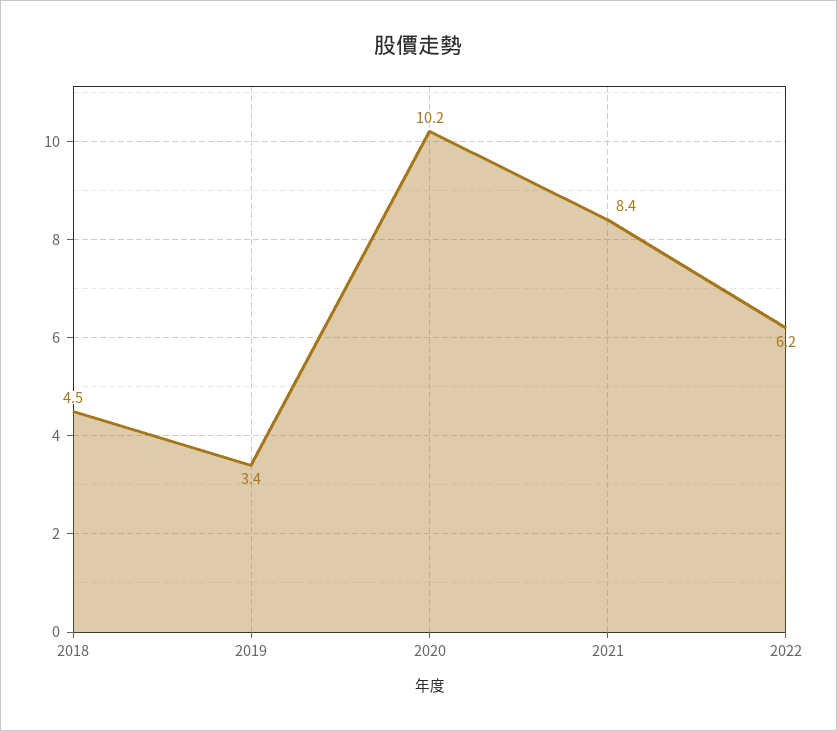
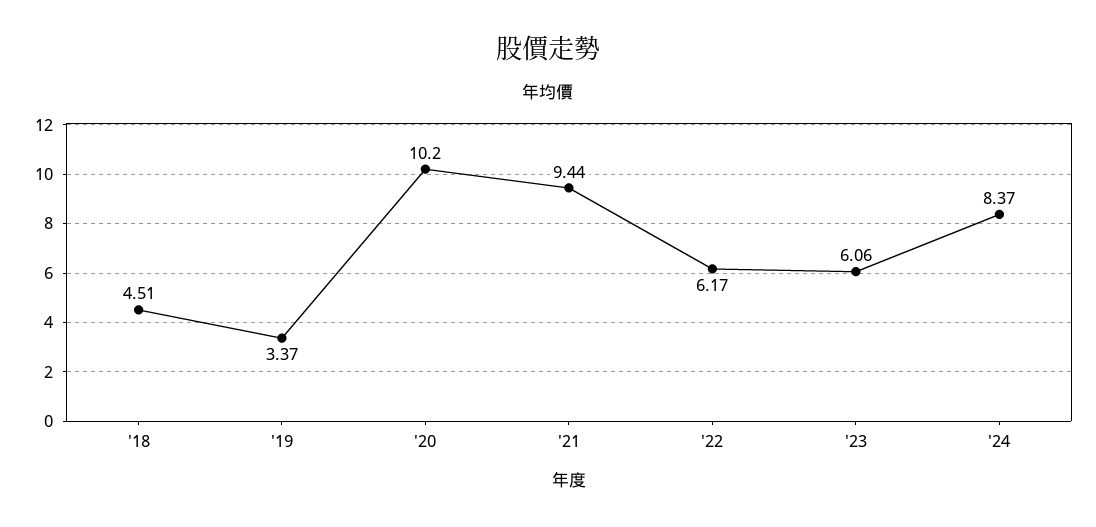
2021: 8.4 -> 9.44
'23: none -> 6.06
'24: none -> 8.37

